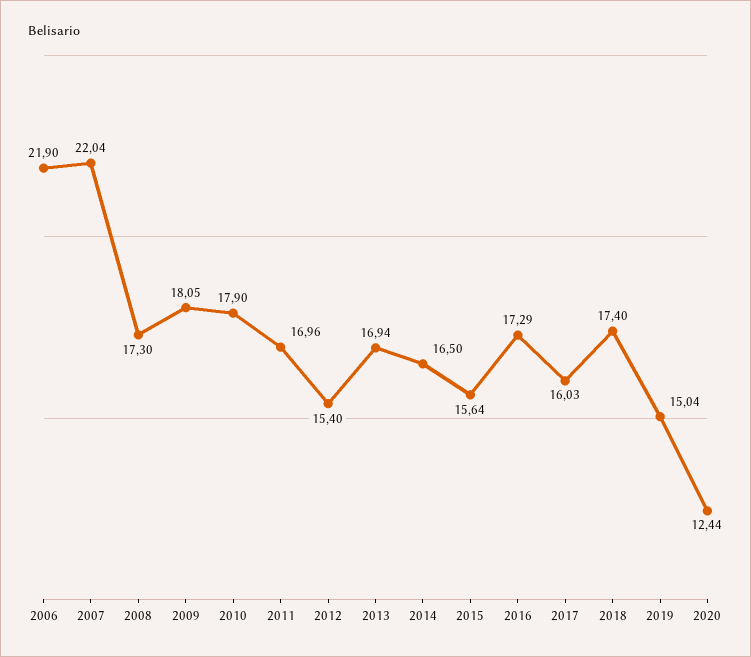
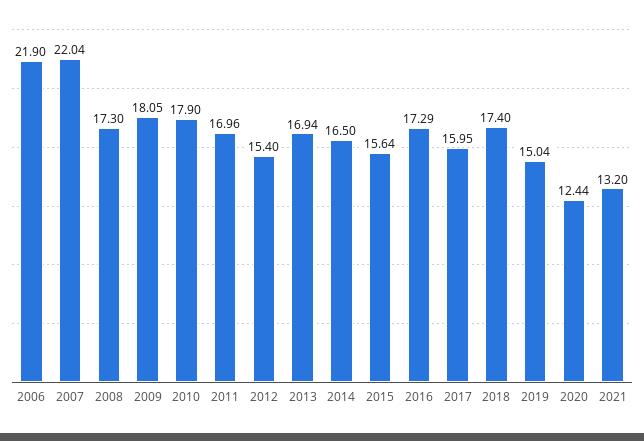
2017: 16.03 -> 15.95
2021: none -> 13.2

